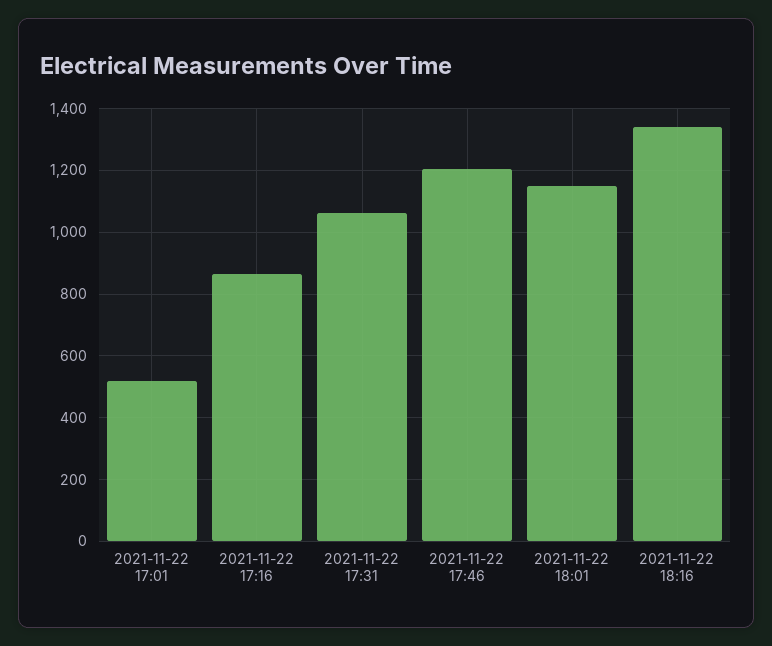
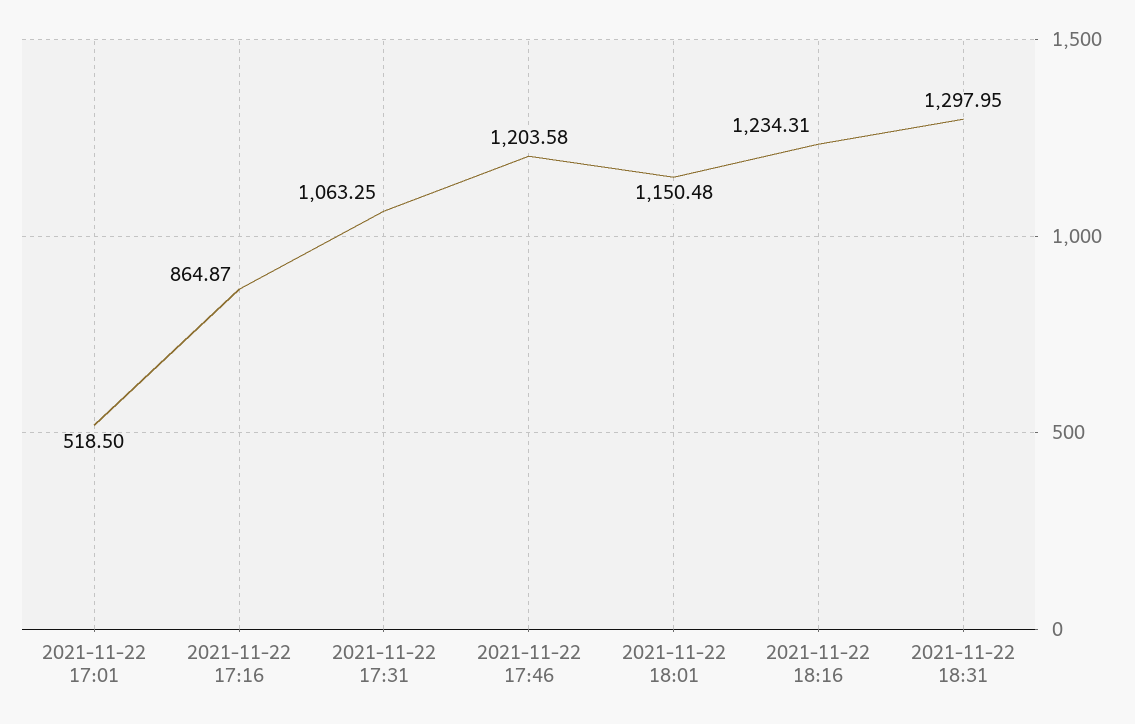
2021-11-22 18:16: 1340 -> 1234.31
2021-11-22 18:31: none -> 1297.95

